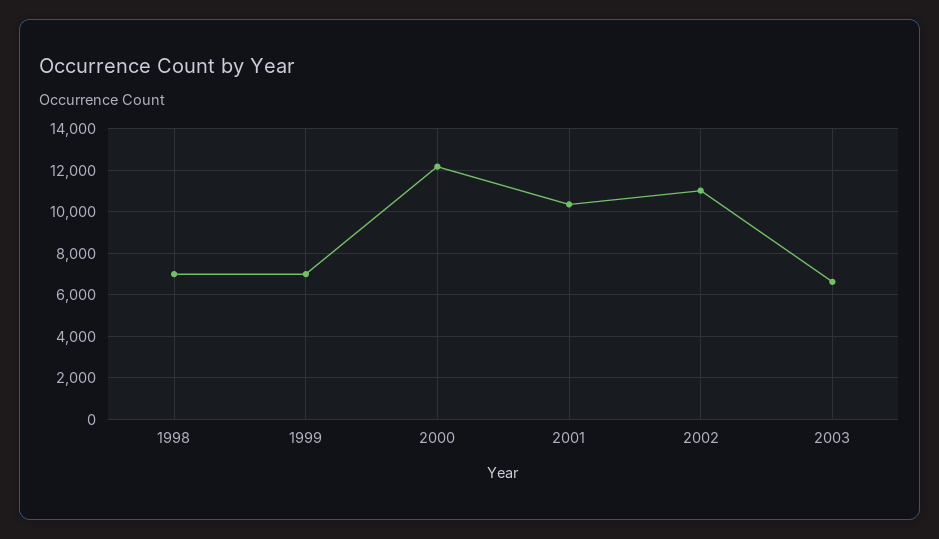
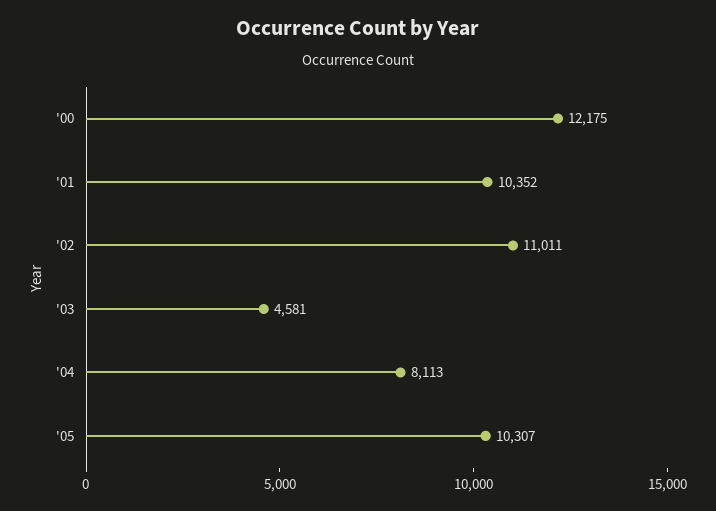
1998: 7000 -> none
1999: 7000 -> none
2003: 6500 -> 4581
'04: none -> 8113
'05: none -> 10307

